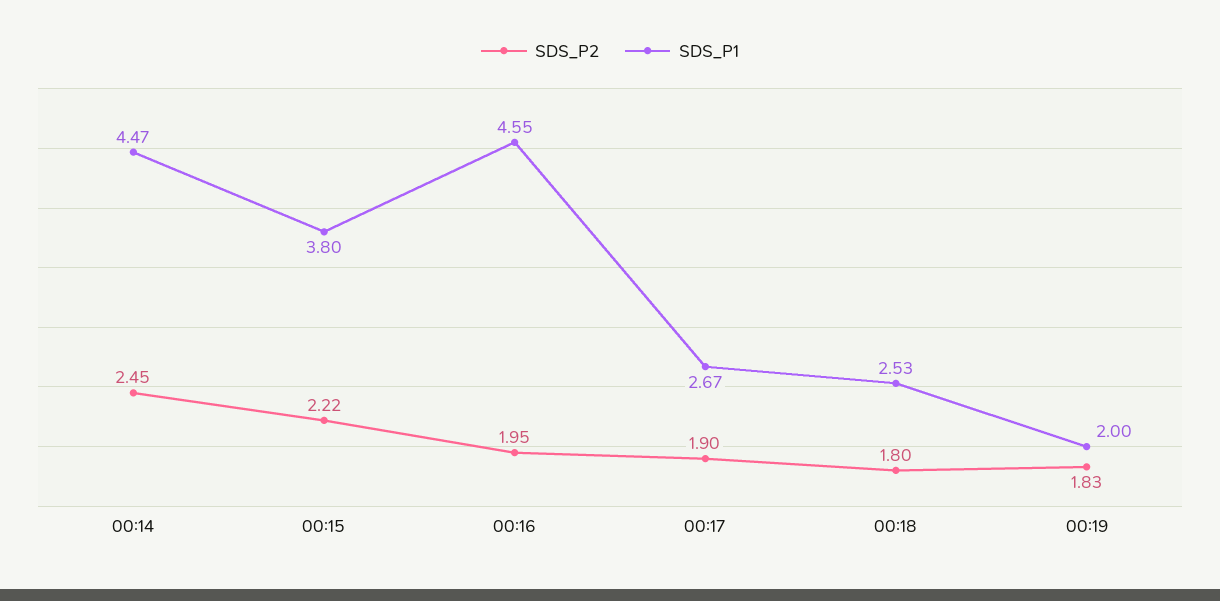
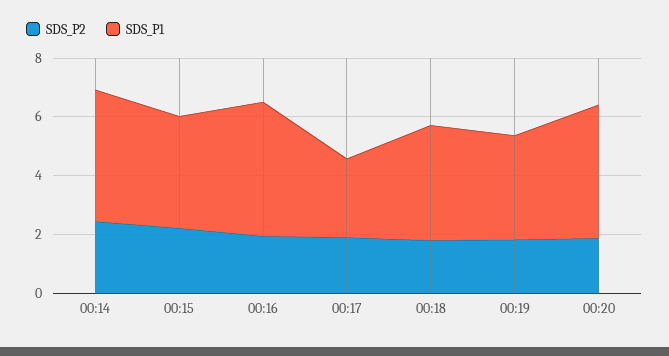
SDS_P1, 00:18: 2.53 -> 4
SDS_P1, 00:19: 2 -> 3.5
SDS_P2, 00:20: none -> 2
SDS_P1, 00:20: none -> 4.5

